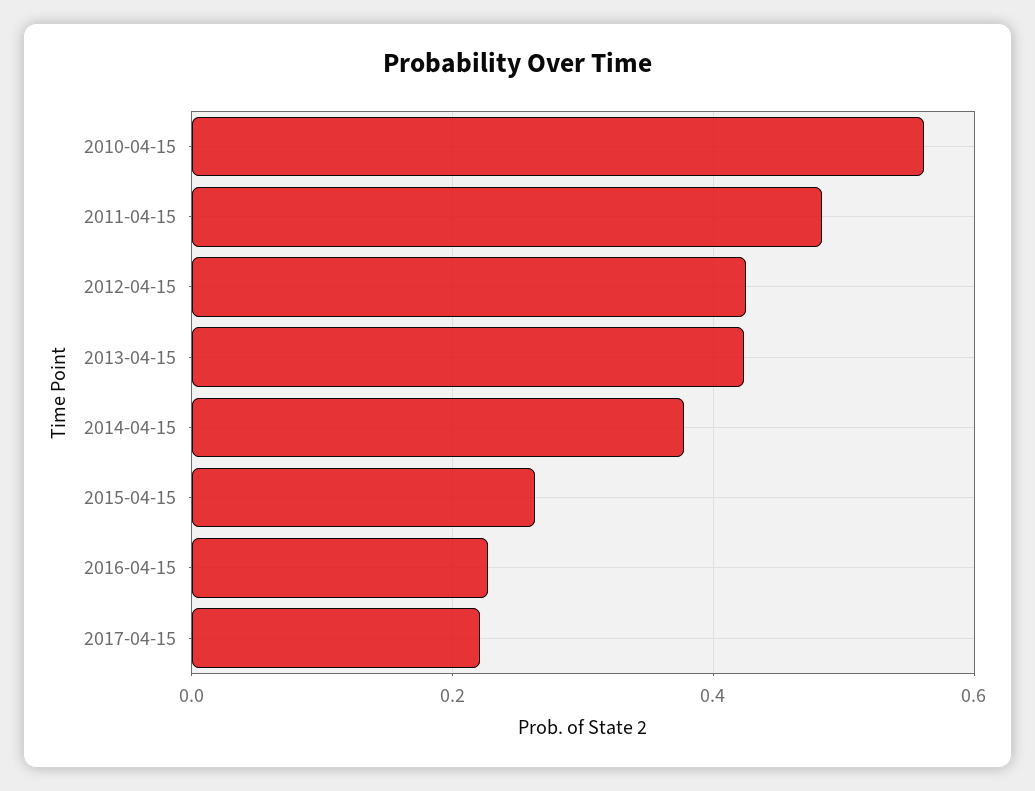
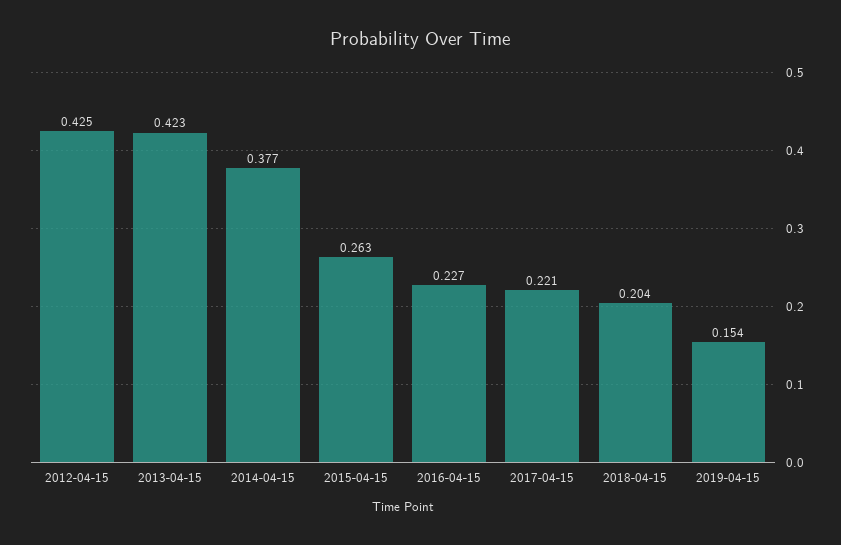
2010-04-15: 0.56 -> none
2011-04-15: 0.48 -> none
2018-04-15: none -> 0.204
2019-04-15: none -> 0.154

